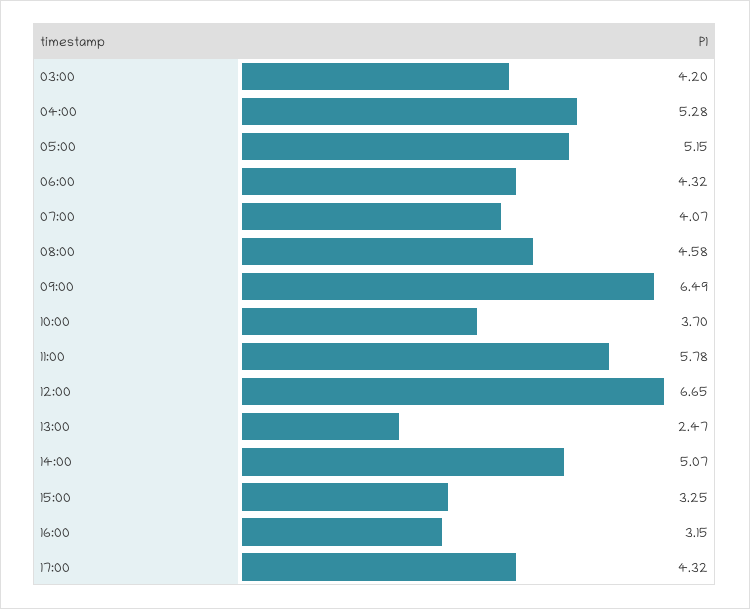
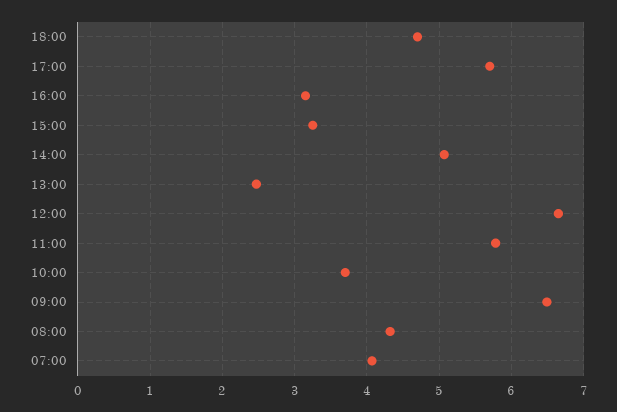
03:00: 4.2 -> none
04:00: 5.28 -> none
05:00: 5.15 -> none
06:00: 4.32 -> none
08:00: 4.58 -> 4.3
17:00: 4.32 -> 5.7
18:00: none -> 4.7

